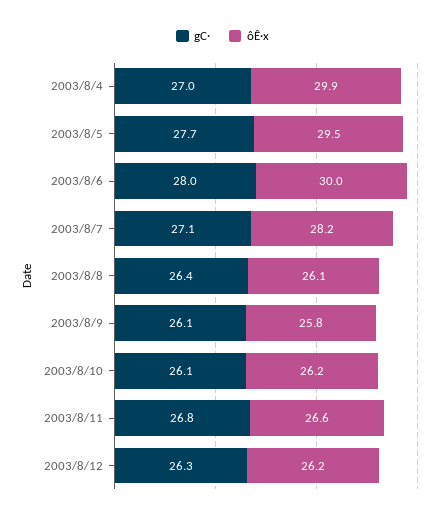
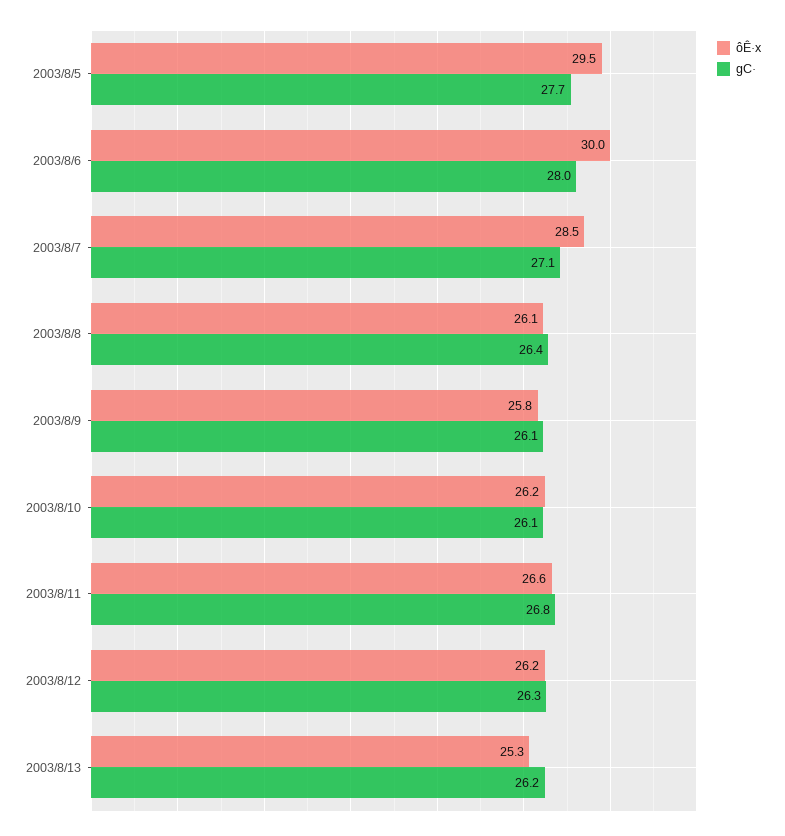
gC·, 2003/8/4: 27 -> none
ôÊ·x, 2003/8/4: 29.9 -> none
ôÊ·x, 2003/8/7: 28.2 -> 28.5
ôÊ·x, 2003/8/13: none -> 25.3
gC·, 2003/8/13: none -> 26.2

